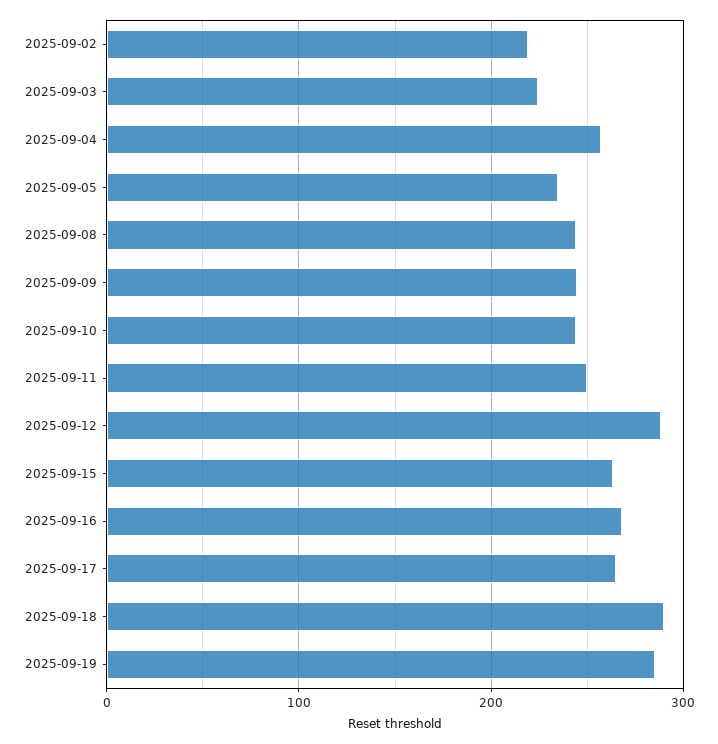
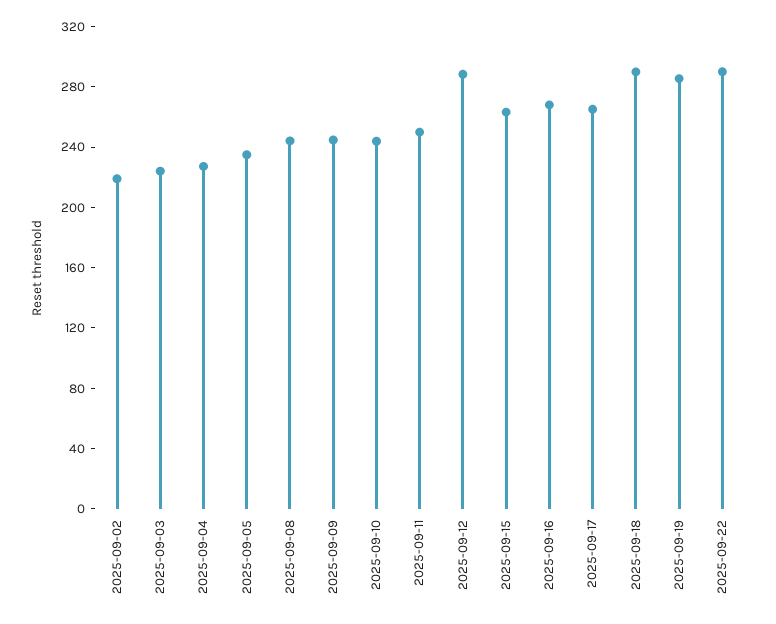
2025-09-04: 260 -> 230
2025-09-22: none -> 290

